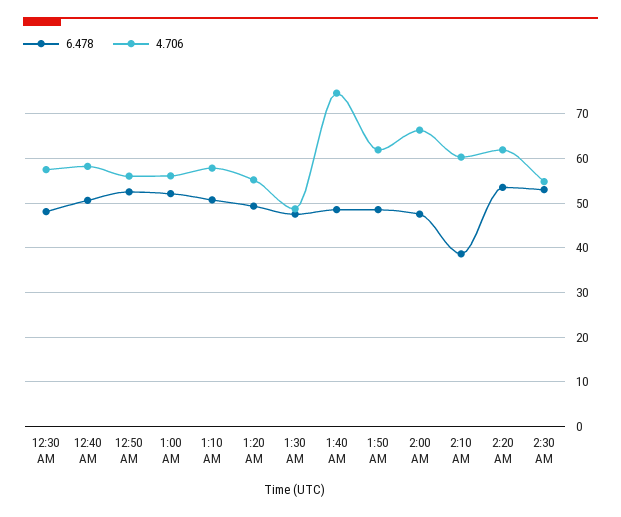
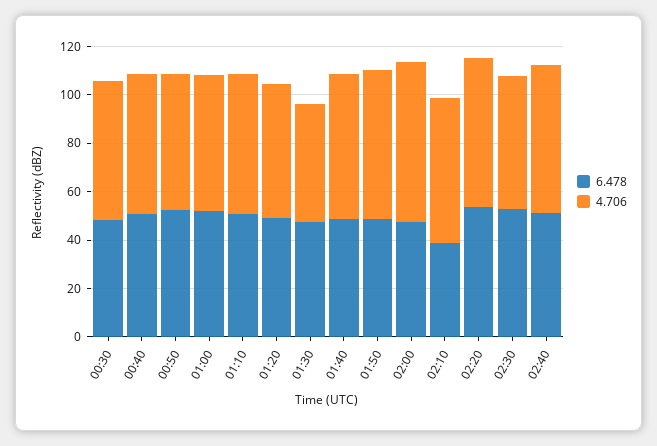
4.706, 1:40 AM: 74 -> 60
6.478, 02:40: none -> 50
4.706, 02:40: none -> 60

